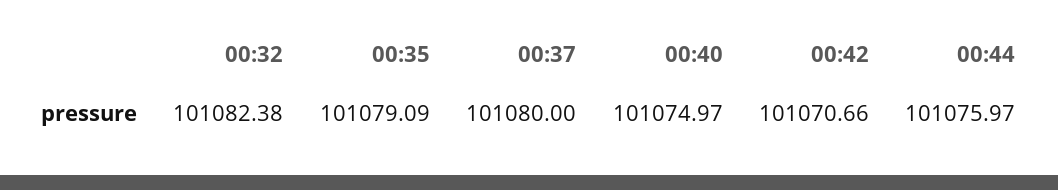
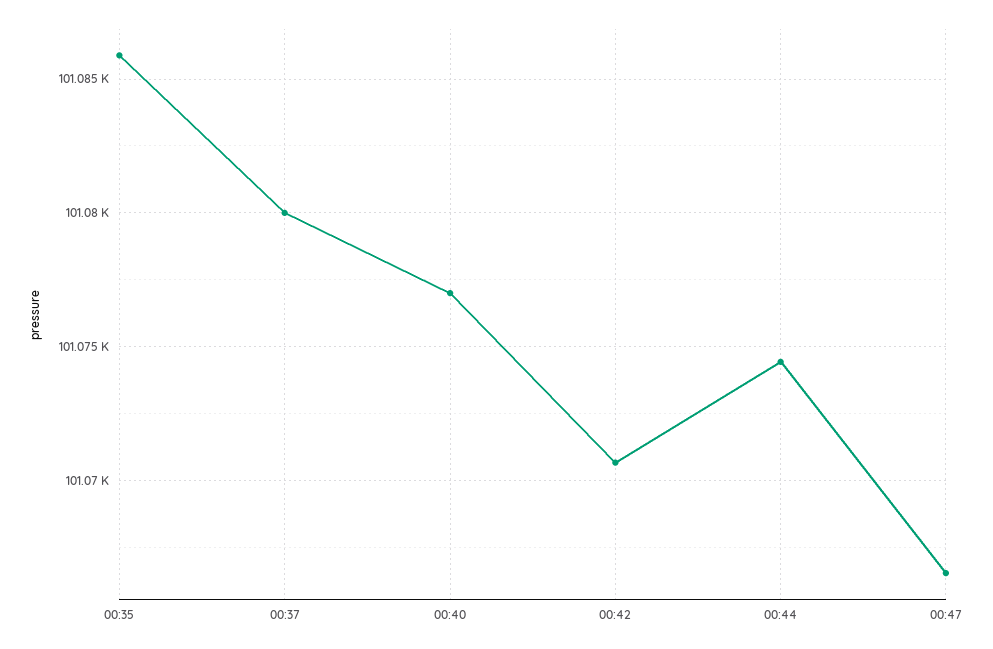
00:32: 101082.38 -> none
00:35: 101079.09 -> 101086
00:40: 101074.97 -> 101077
00:44: 101075.97 -> 101074.5
00:47: none -> 101066.5

